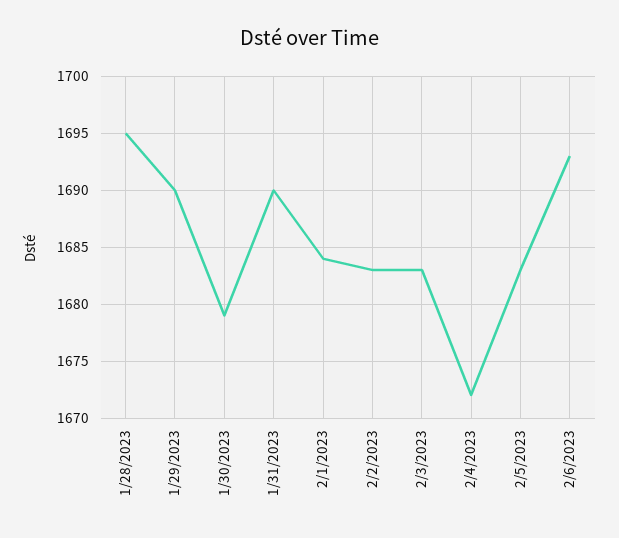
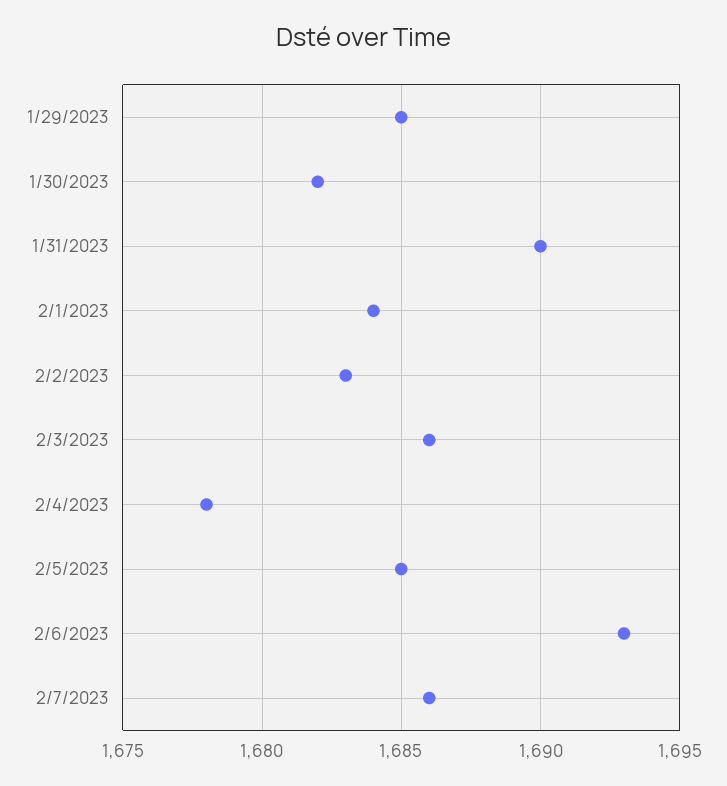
1/28/2023: 1695 -> none
1/29/2023: 1690 -> 1685
1/30/2023: 1679 -> 1682
2/3/2023: 1683 -> 1686
2/4/2023: 1672 -> 1678
2/5/2023: 1683 -> 1685
2/7/2023: none -> 1686

